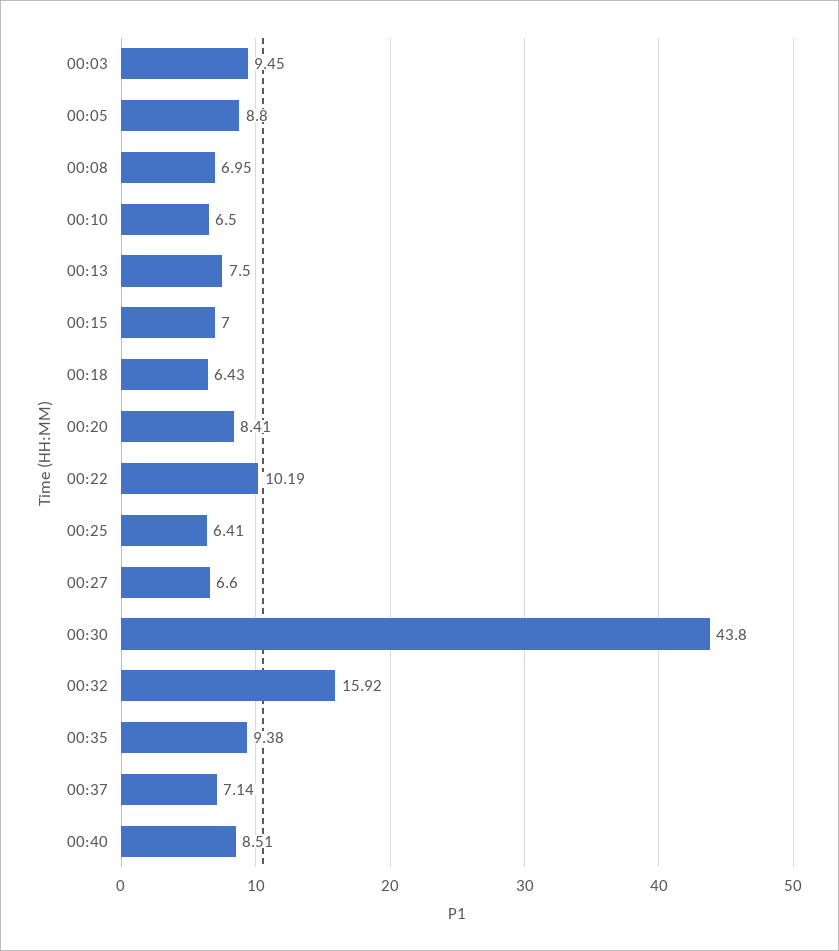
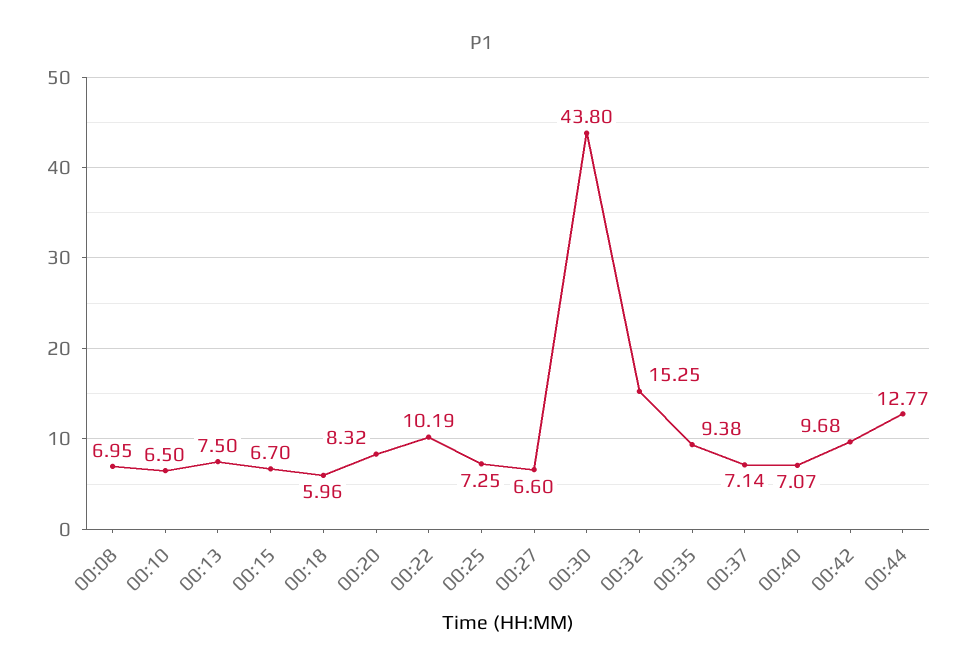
00:03: 9.45 -> none
00:05: 8.8 -> none
00:15: 7 -> 6.7
00:18: 6.43 -> 5.96
00:20: 8.41 -> 8.32
00:25: 6.41 -> 7.25
00:32: 15.92 -> 15.25
00:40: 8.51 -> 7.07
00:42: none -> 9.68
00:44: none -> 12.77

